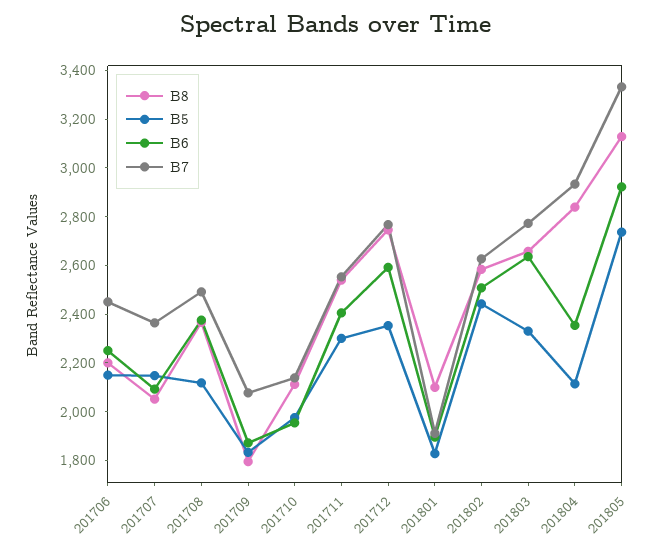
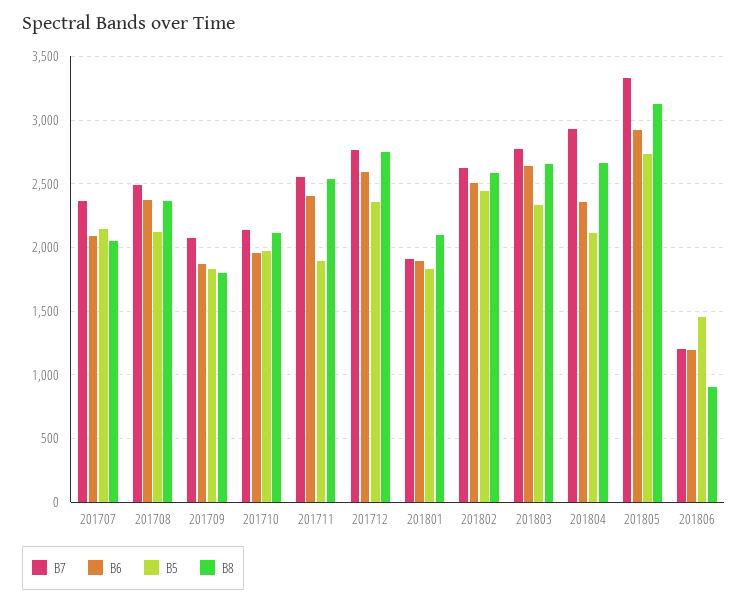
B8, 201706: 2200 -> none
B5, 201706: 2150 -> none
B6, 201706: 2250 -> none
B7, 201706: 2450 -> none
B5, 201711: 2300 -> 1900
B8, 201804: 2850 -> 2650
B7, 201806: none -> 1200
B6, 201806: none -> 1200
B5, 201806: none -> 1450
B8, 201806: none -> 900

